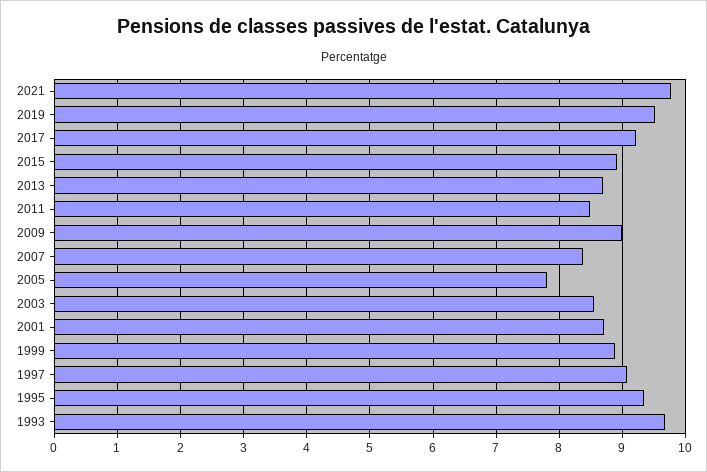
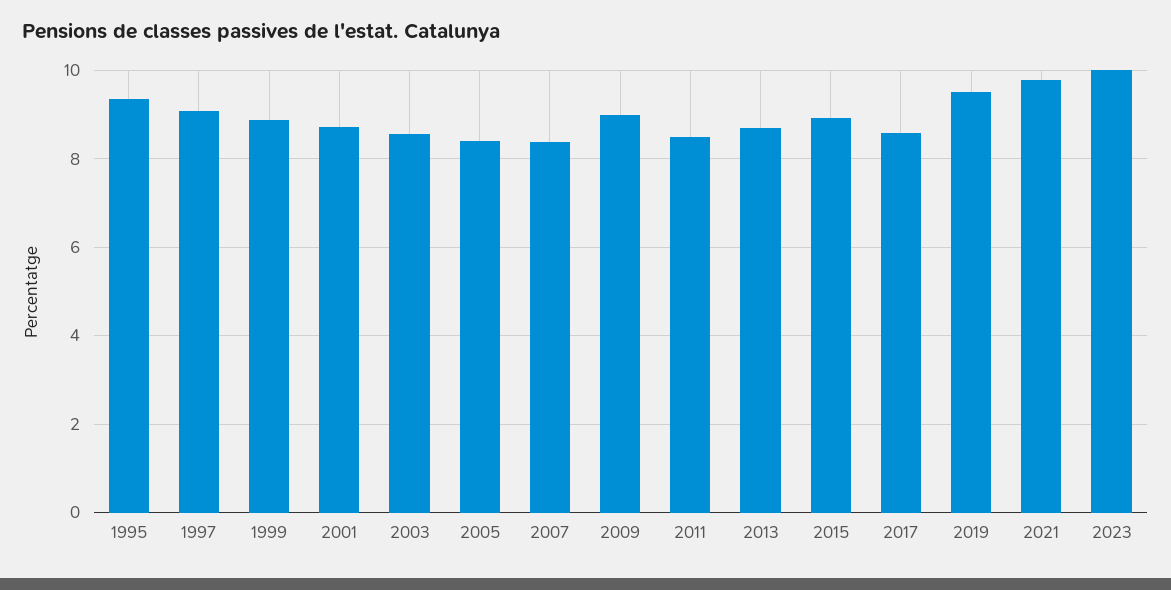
2017: 9.2 -> 8.6
2005: 7.8 -> 8.4
1993: 9.7 -> none
2023: none -> 10

